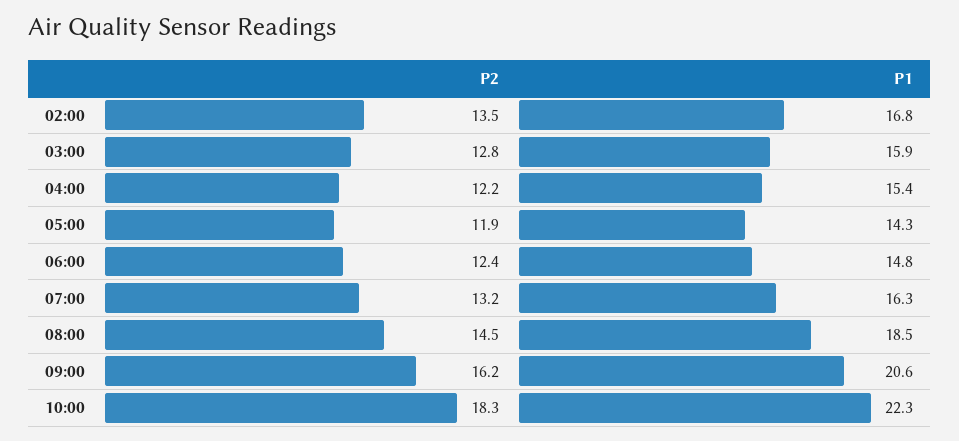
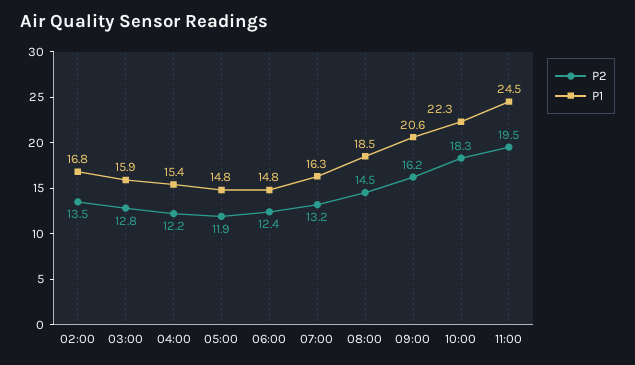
P1, 05:00: 14.3 -> 14.8
P2, 11:00: none -> 19.5
P1, 11:00: none -> 24.5

